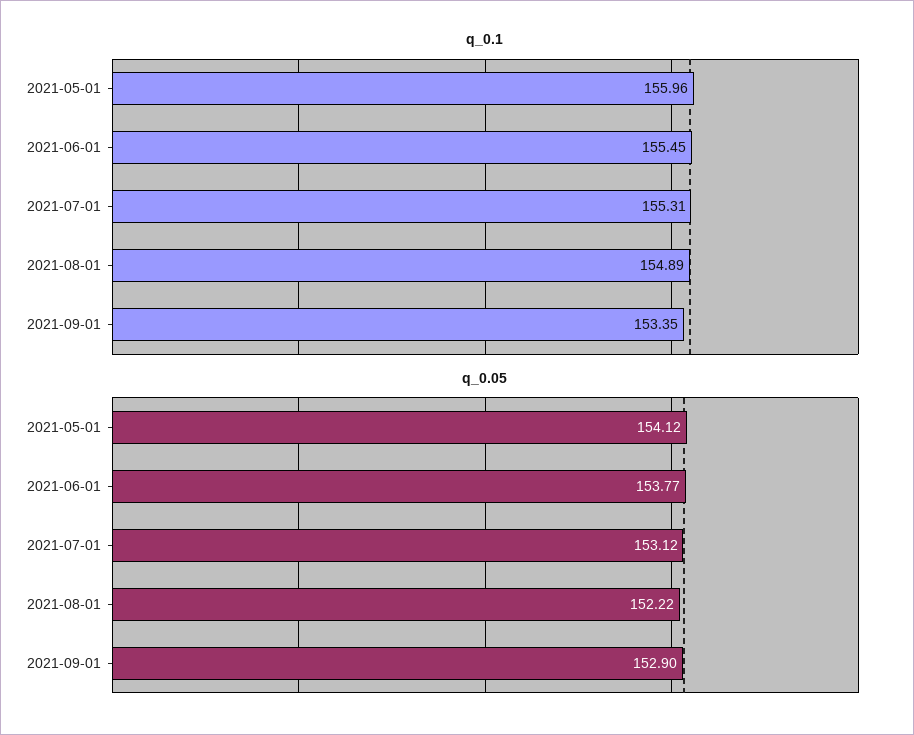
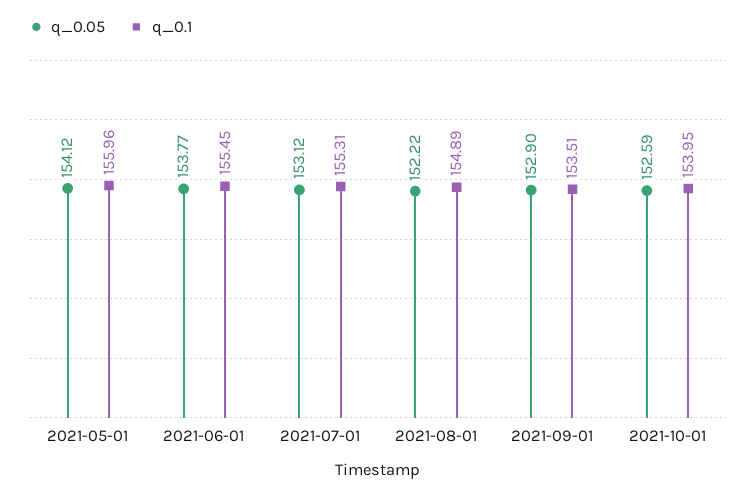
q_0.1, 2021-09-01: 153.35 -> 153.51
q_0.05, 2021-10-01: none -> 152.59
q_0.1, 2021-10-01: none -> 153.95

